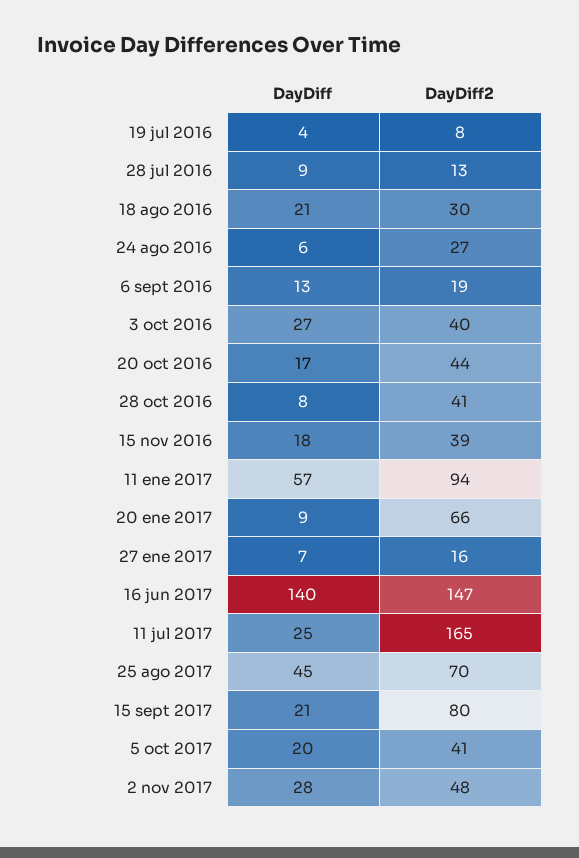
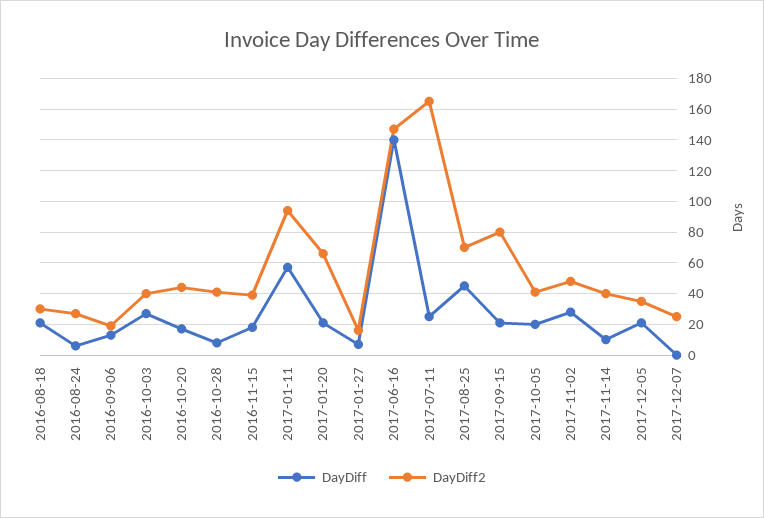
DayDiff, 19 jul 2016: 4 -> none
DayDiff2, 19 jul 2016: 8 -> none
DayDiff, 28 jul 2016: 9 -> none
DayDiff2, 28 jul 2016: 13 -> none
DayDiff, 20 ene 2017: 9 -> 20
DayDiff, 2017-11-14: none -> 10
DayDiff2, 2017-11-14: none -> 40
DayDiff, 2017-12-05: none -> 20
DayDiff2, 2017-12-05: none -> 35
DayDiff, 2017-12-07: none -> 0
DayDiff2, 2017-12-07: none -> 25

